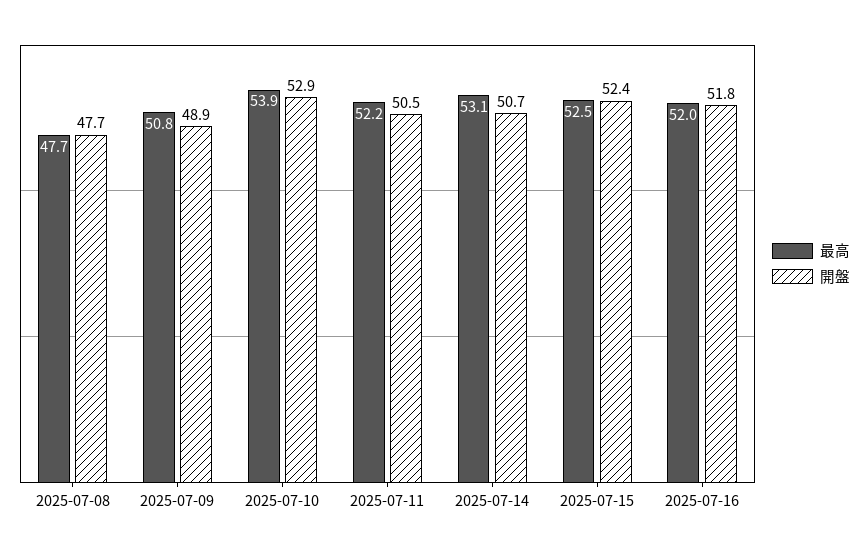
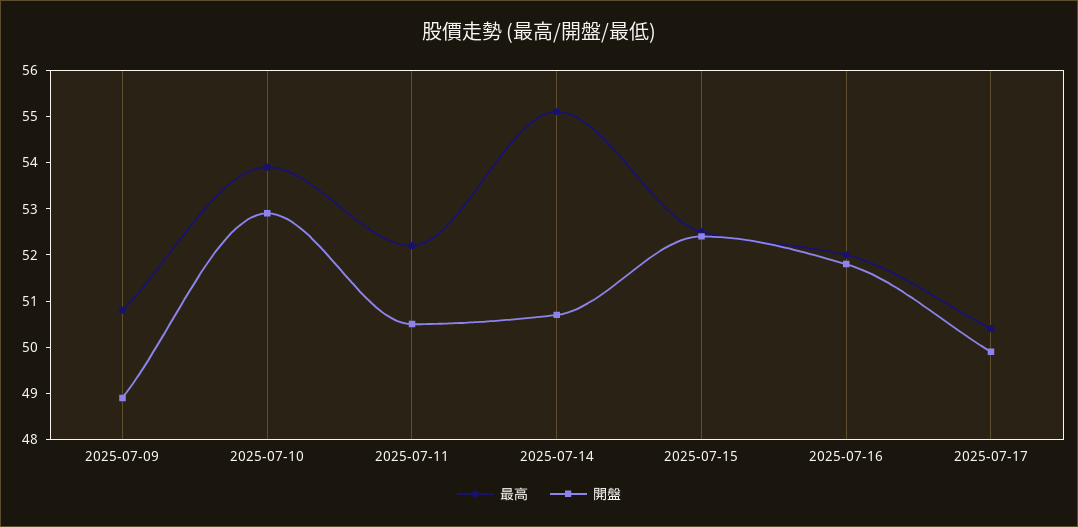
最高, 2025-07-08: 47.7 -> none
開盤, 2025-07-08: 47.7 -> none
最高, 2025-07-14: 53.1 -> 55
最高, 2025-07-17: none -> 50.5
開盤, 2025-07-17: none -> 50

